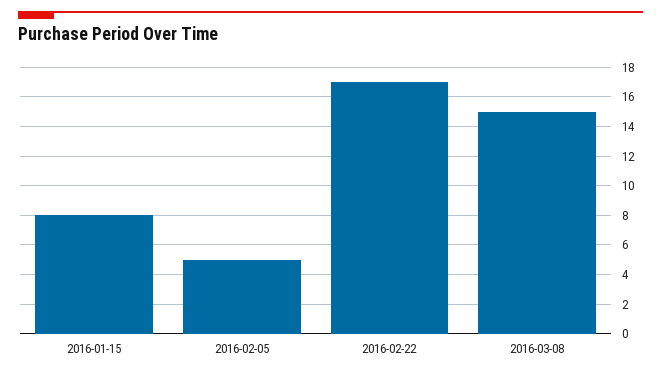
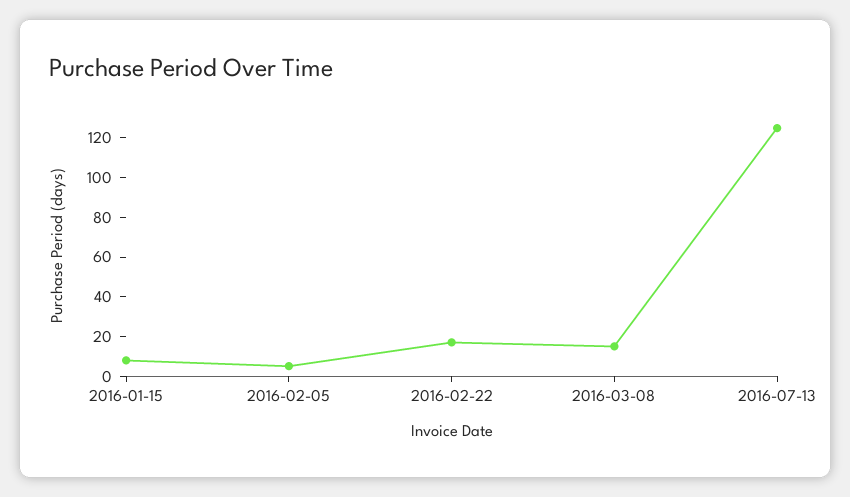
2016-07-13: none -> 125

